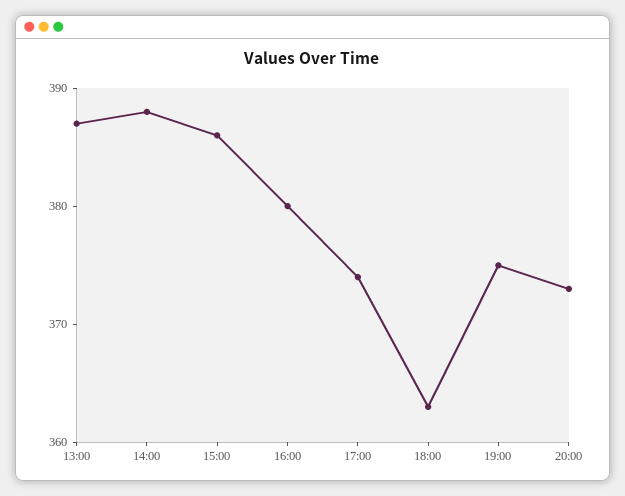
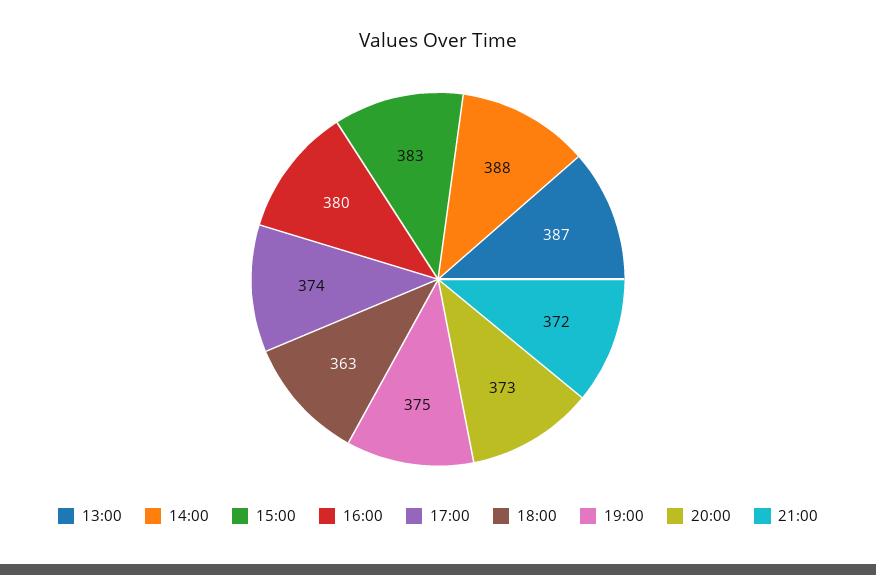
15:00: 386 -> 383
21:00: none -> 372

